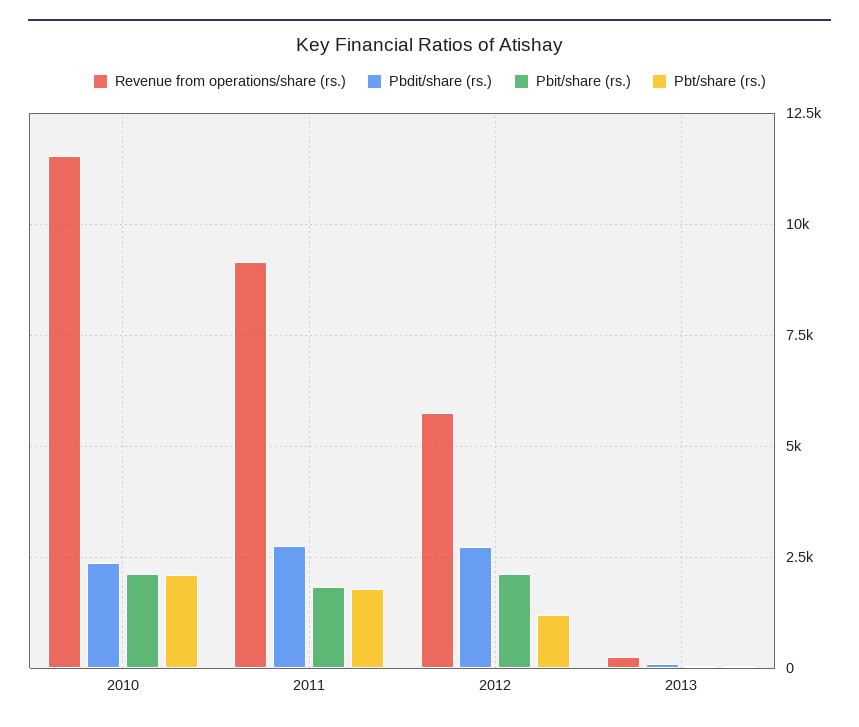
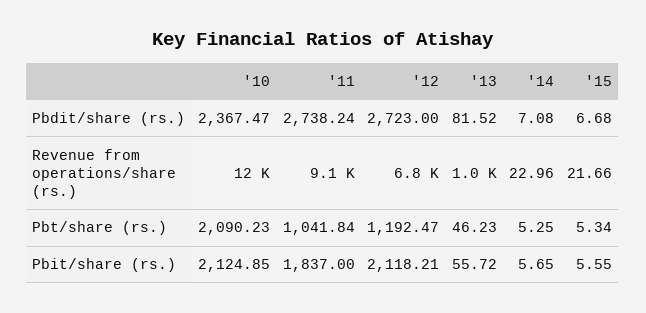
Pbt/share (rs.), 2011: 1750 -> 1041.84
Revenue from operations/share (rs.), 2012: 5750 -> 6800
Revenue from operations/share (rs.), 2013: 250 -> 1000
Pbdit/share (rs.), '14: none -> 7.08
Pbdit/share (rs.), '15: none -> 6.68
Revenue from operations/share (rs.), '14: none -> 22.96
Revenue from operations/share (rs.), '15: none -> 21.66
Pbt/share (rs.), '14: none -> 5.25
Pbt/share (rs.), '15: none -> 5.34
Pbit/share (rs.), '14: none -> 5.65
Pbit/share (rs.), '15: none -> 5.55

